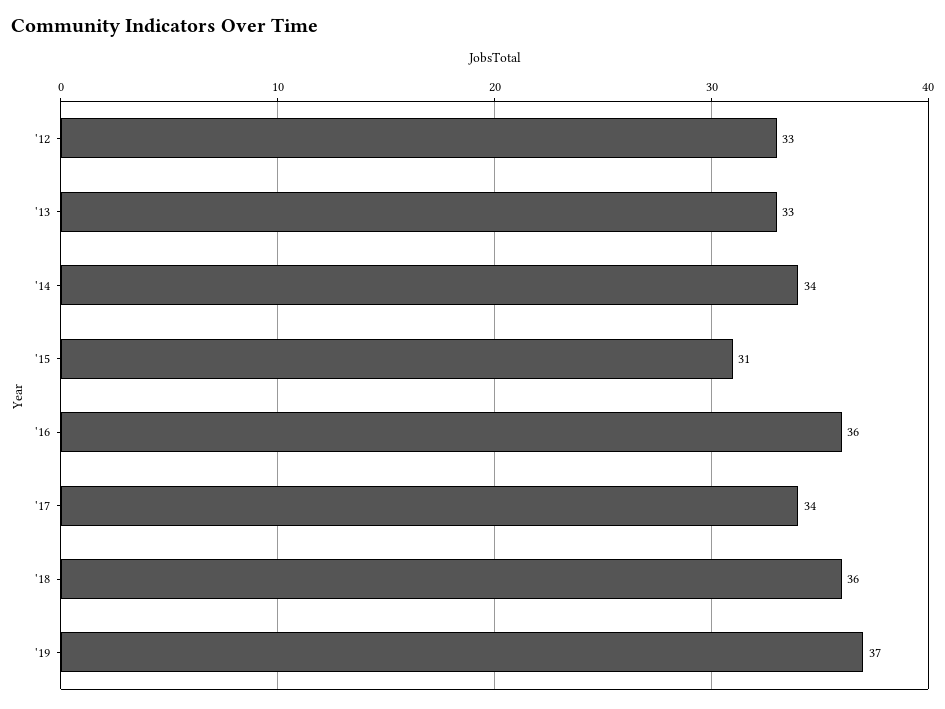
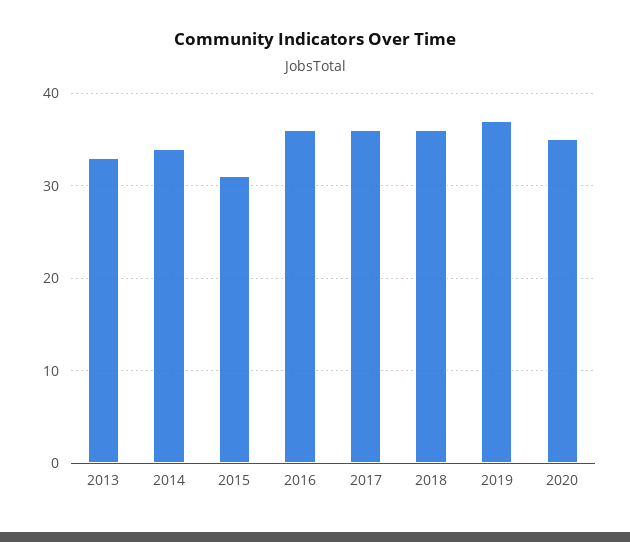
'12: 33 -> none
'17: 34 -> 36
2020: none -> 35

